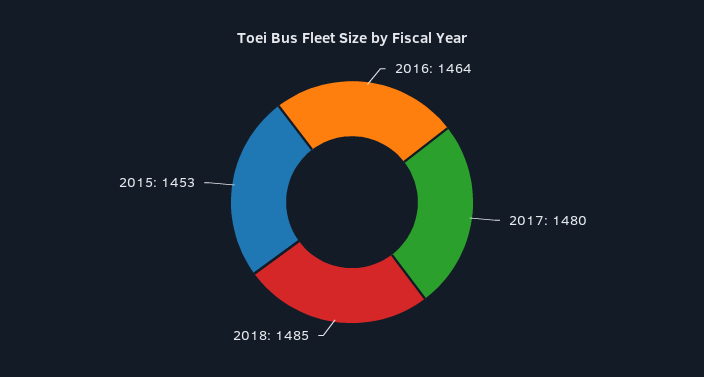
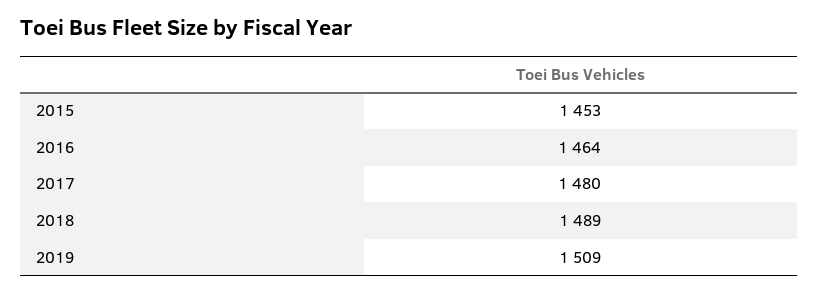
2018: 1485 -> 1489
2019: none -> 1509

